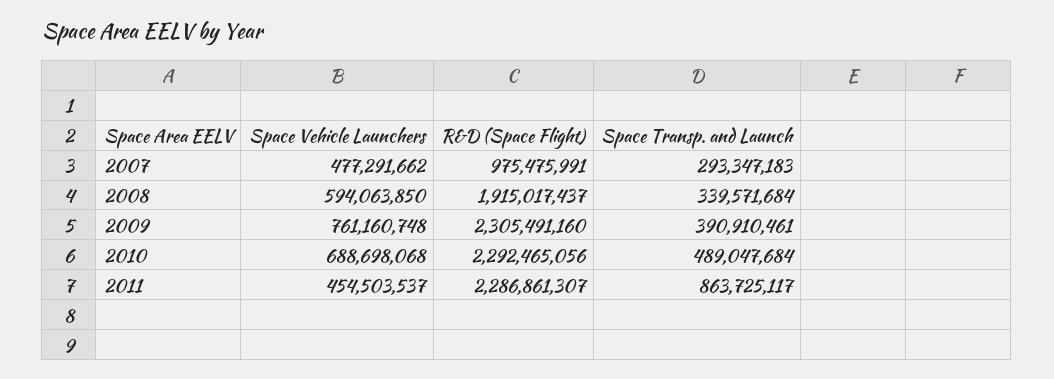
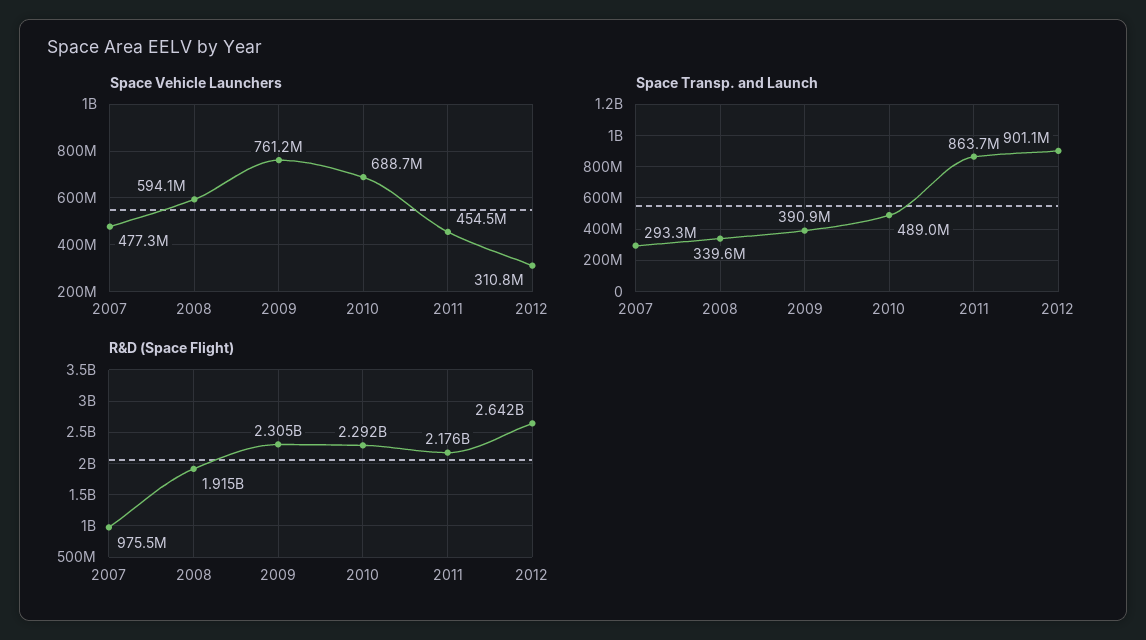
R&D (Space Flight), 2011: 2286861307 -> 2176000000
Space Vehicle Launchers, 2012: none -> 310800000
Space Transp. and Launch, 2012: none -> 901100000
R&D (Space Flight), 2012: none -> 2642000000

